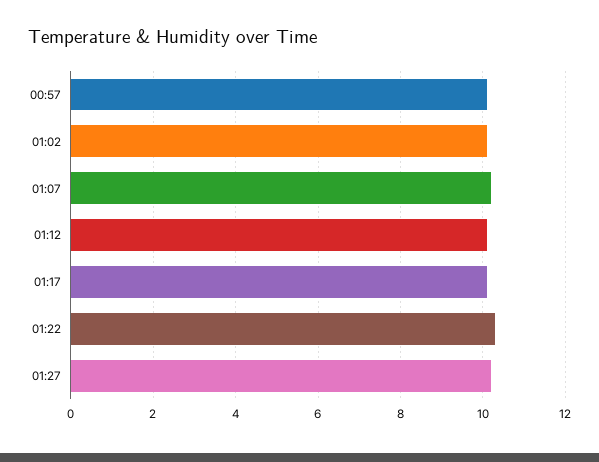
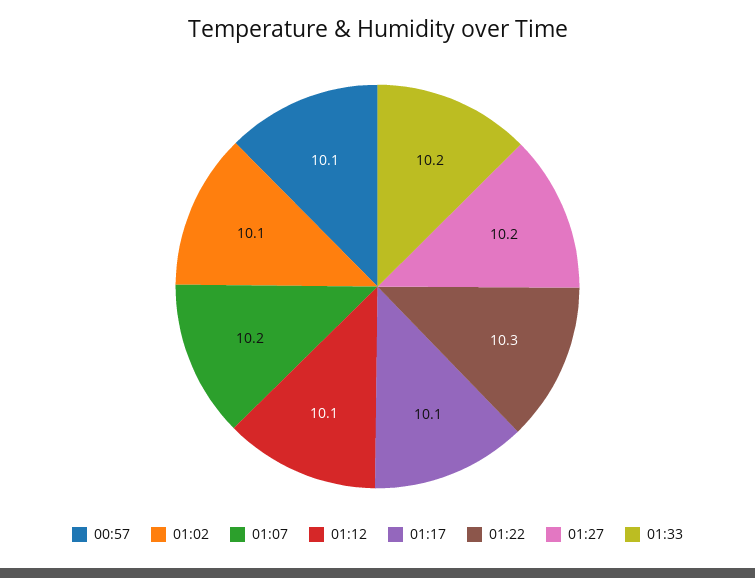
01:33: none -> 10.2

